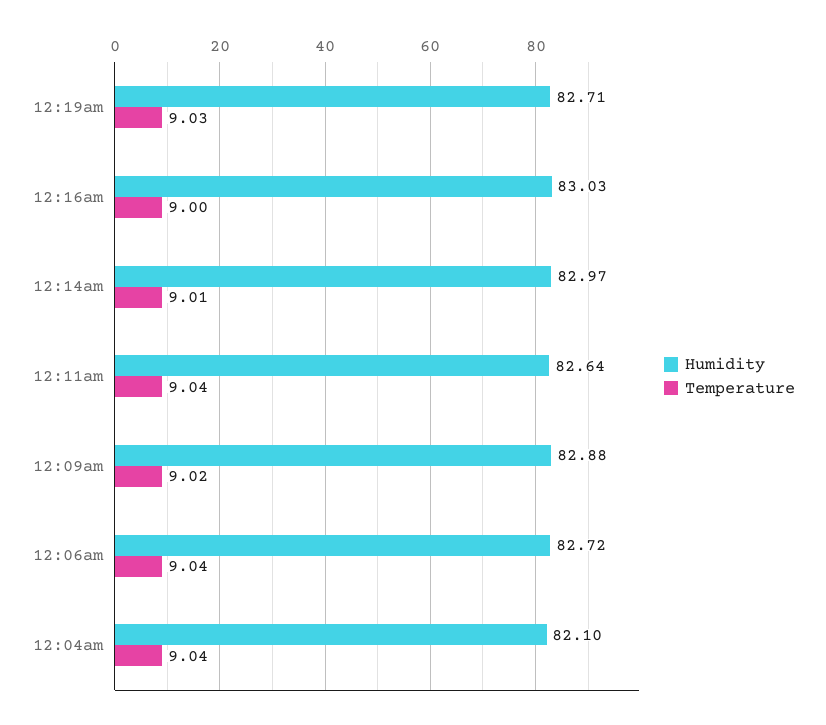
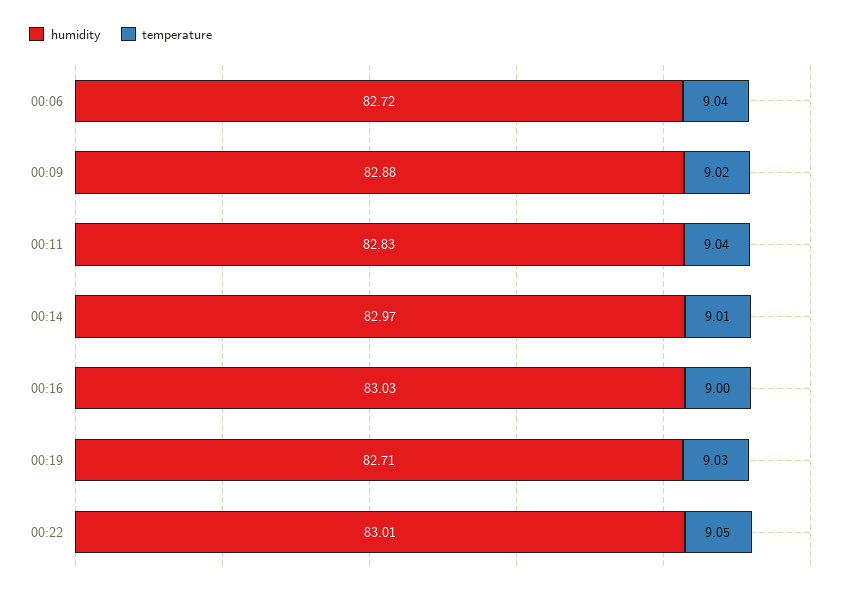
Humidity, 12:11am: 82.64 -> 82.83
Humidity, 12:04am: 82.1 -> none
Temperature, 12:04am: 9.04 -> none
Humidity, 00:22: none -> 83.01
Temperature, 00:22: none -> 9.05

